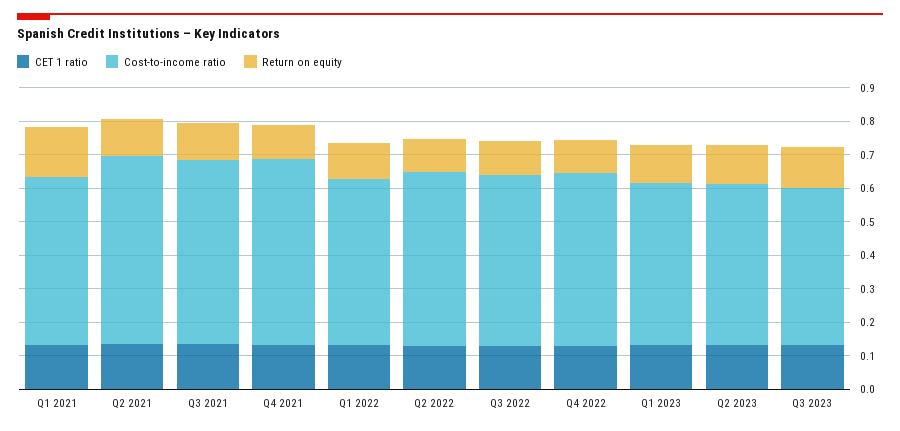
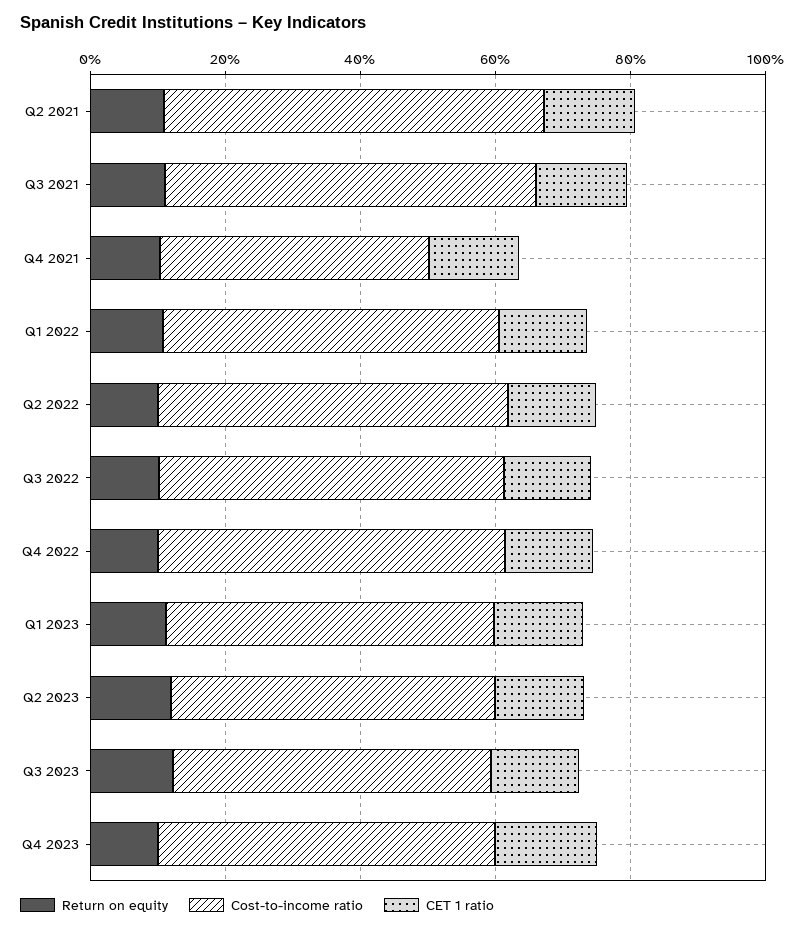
CET 1 ratio, Q1 2021: 0.125 -> none
Cost-to-income ratio, Q1 2021: 0.5 -> none
Return on equity, Q1 2021: 0.15 -> none
Cost-to-income ratio, Q4 2021: 0.55 -> 0.4
Return on equity, Q4 2023: none -> 0.1
Cost-to-income ratio, Q4 2023: none -> 0.5
CET 1 ratio, Q4 2023: none -> 0.15

